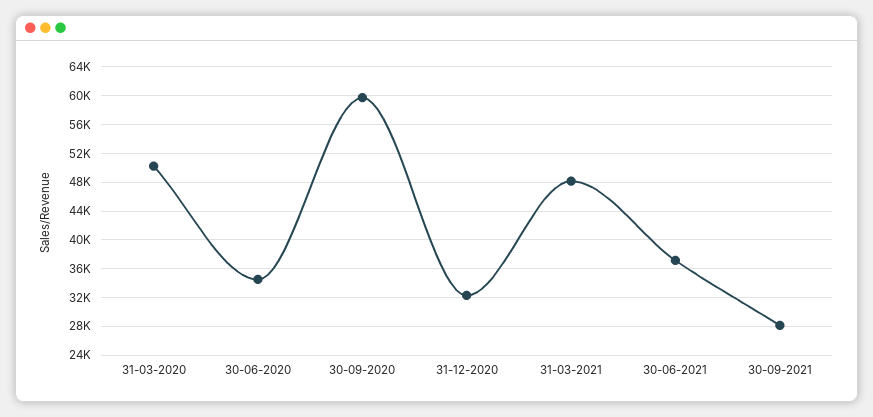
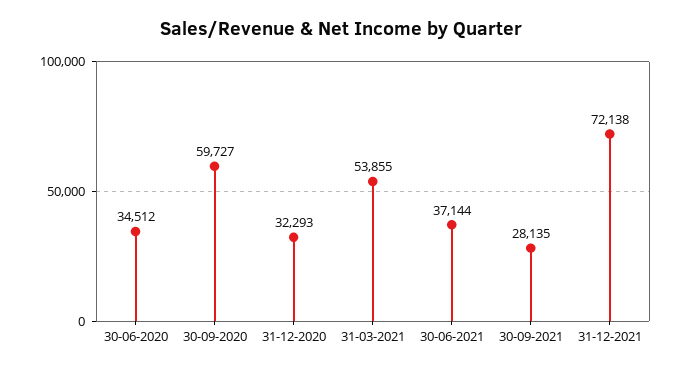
31-03-2020: 50000 -> none
31-03-2021: 48000 -> 53855
31-12-2021: none -> 72138

